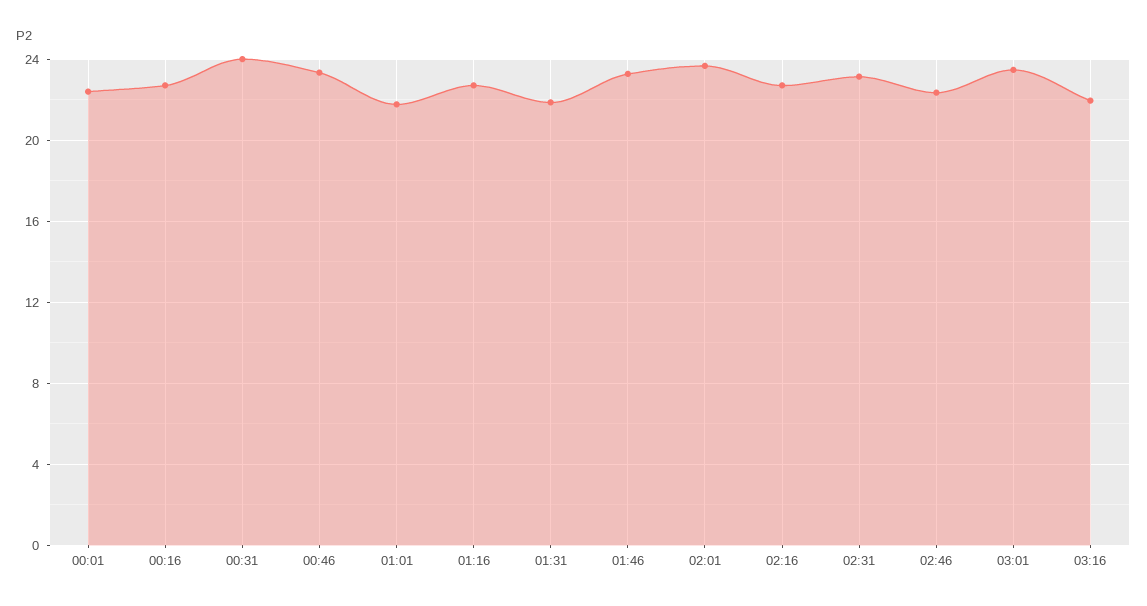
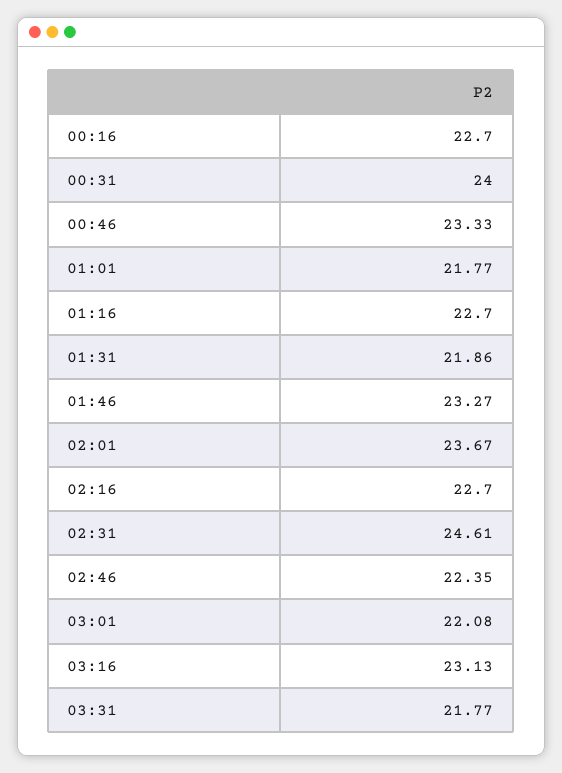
00:01: 22.5 -> none
02:31: 23 -> 24.61
03:01: 23.5 -> 22.08
03:16: 22 -> 23.13
03:31: none -> 21.77

